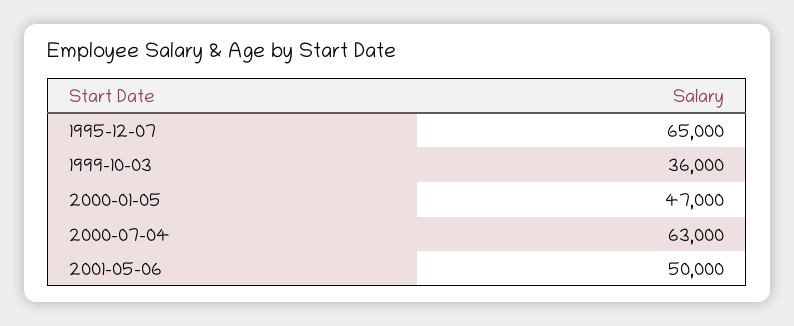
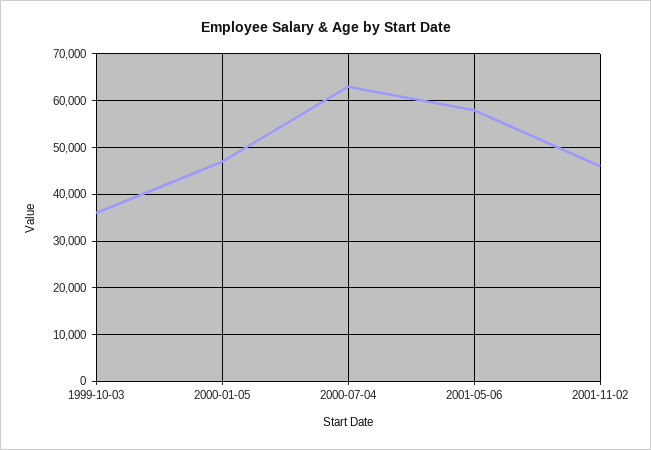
1995-12-07: 65000 -> none
2001-05-06: 50000 -> 58000
2001-11-02: none -> 46000

